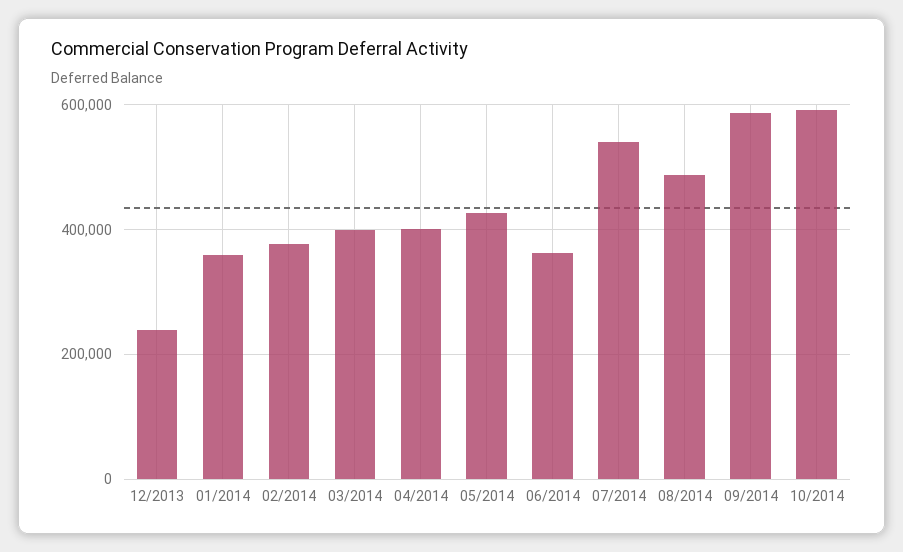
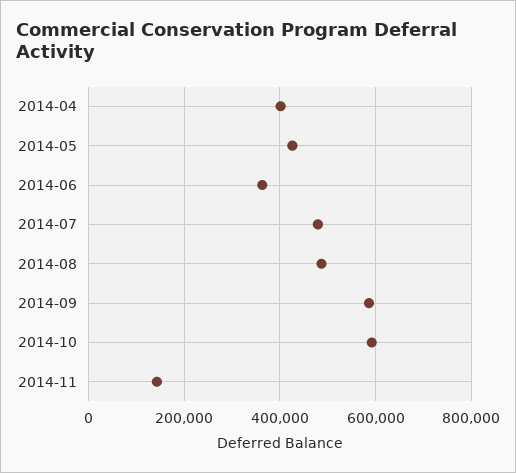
12/2013: 240000 -> none
01/2014: 360000 -> none
02/2014: 380000 -> none
03/2014: 400000 -> none
07/2014: 540000 -> 480000
2014-11: none -> 140000

